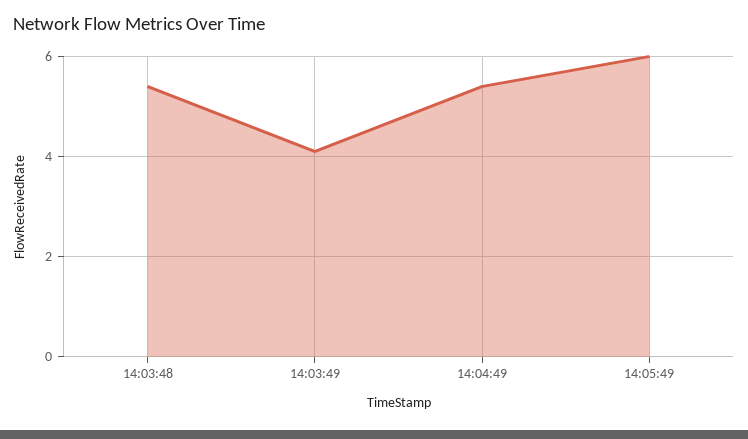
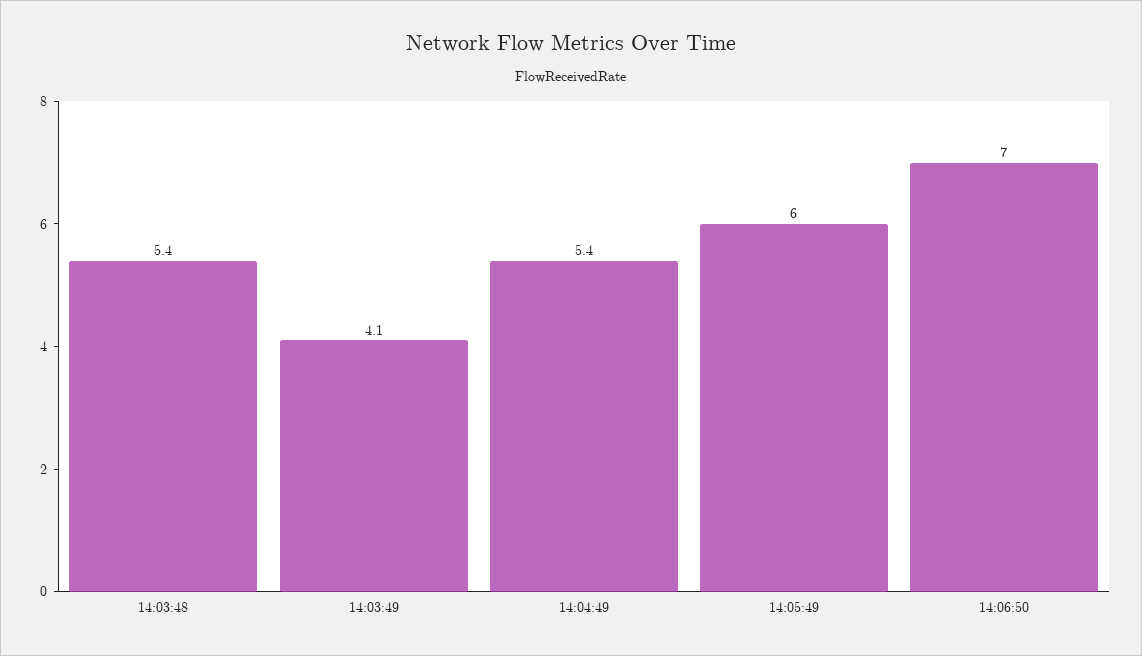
14:06:50: none -> 7

